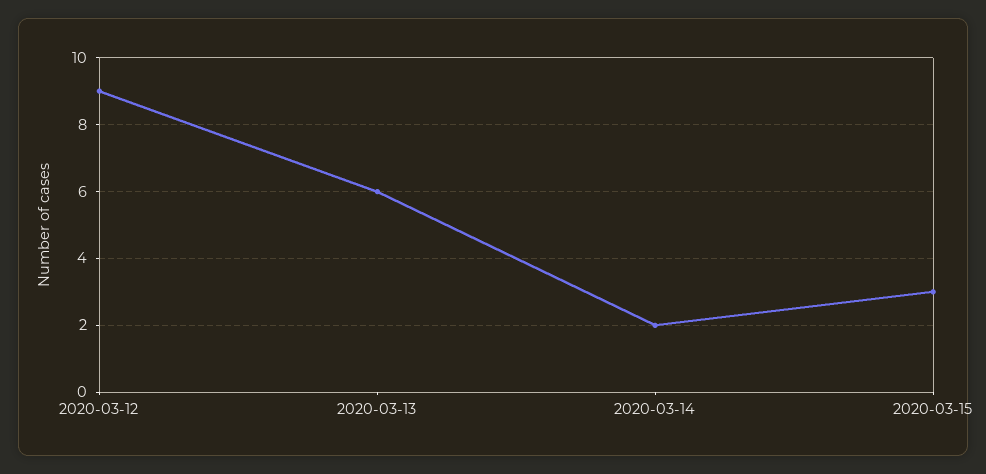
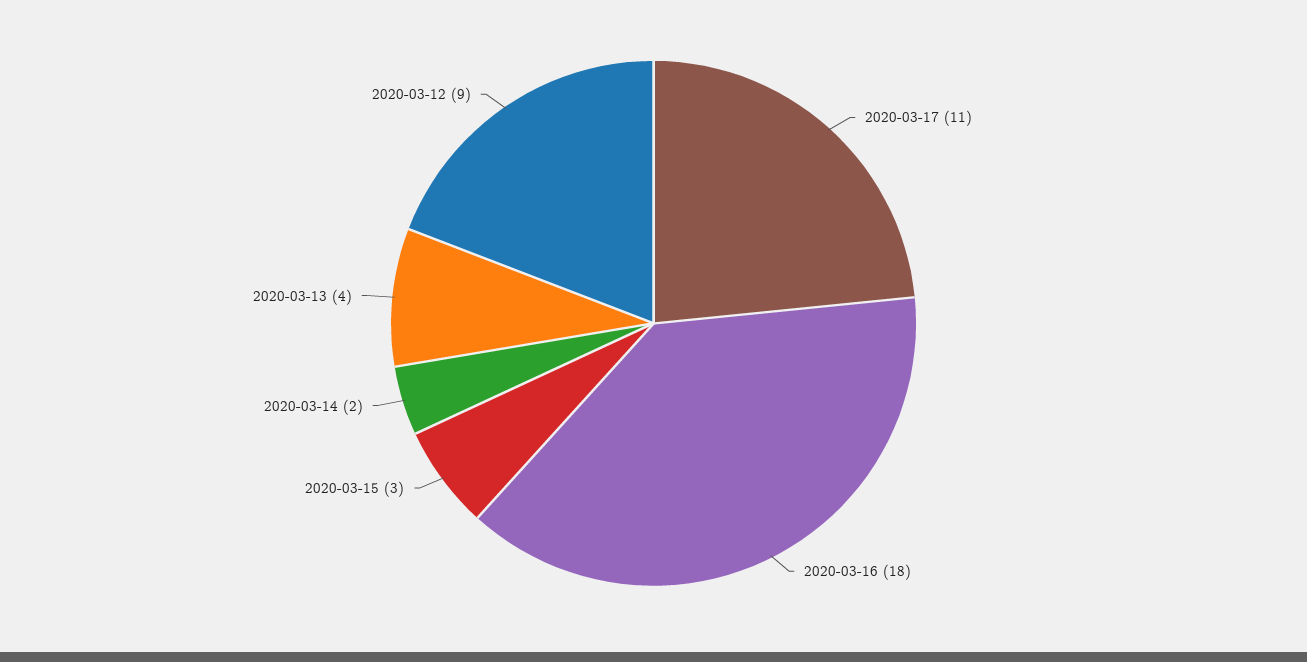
2020-03-13: 6 -> 4
2020-03-17: none -> 11
2020-03-16: none -> 18

